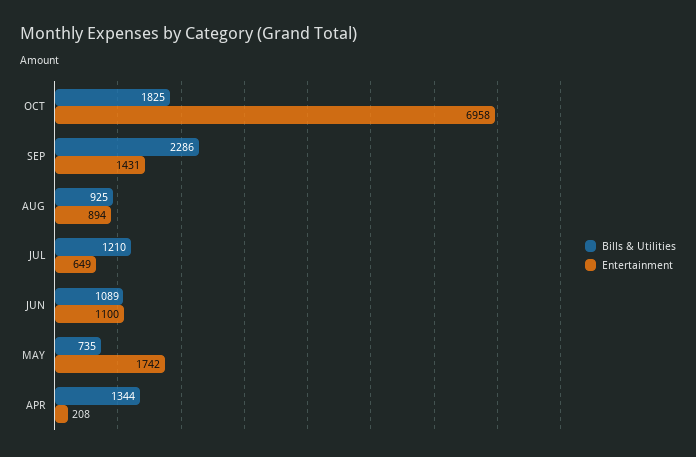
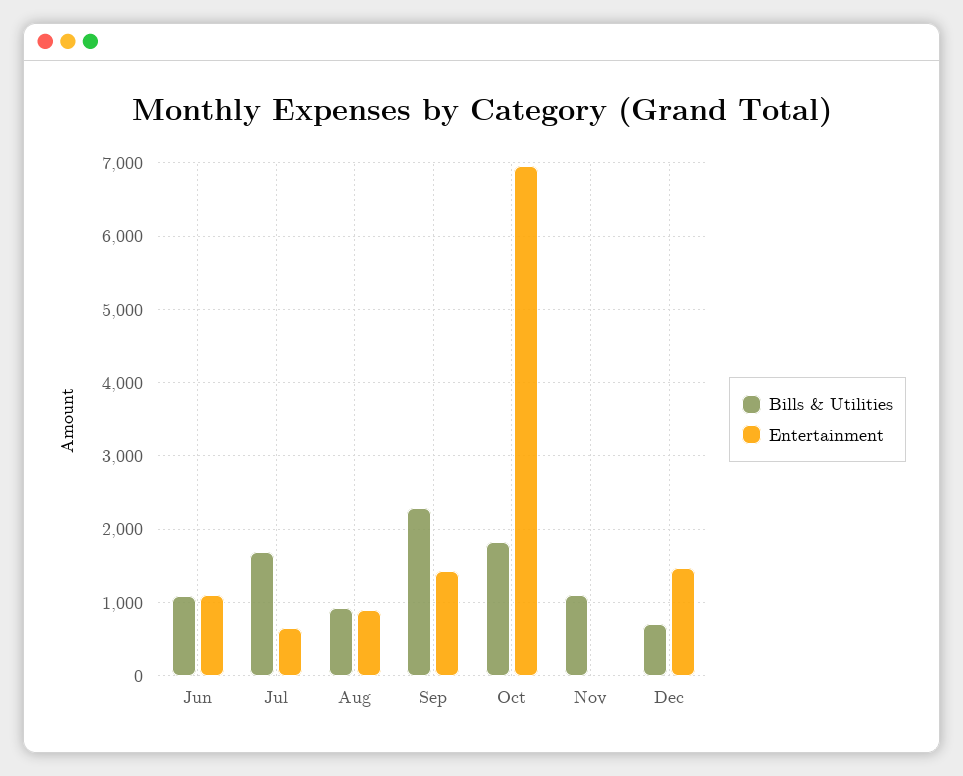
Bills & Utilities, JUL: 1210 -> 1700
Bills & Utilities, MAY: 735 -> none
Entertainment, MAY: 1742 -> none
Bills & Utilities, APR: 1344 -> none
Entertainment, APR: 208 -> none
Bills & Utilities, Nov: none -> 1100
Entertainment, Nov: none -> 0
Bills & Utilities, Dec: none -> 700
Entertainment, Dec: none -> 1500

